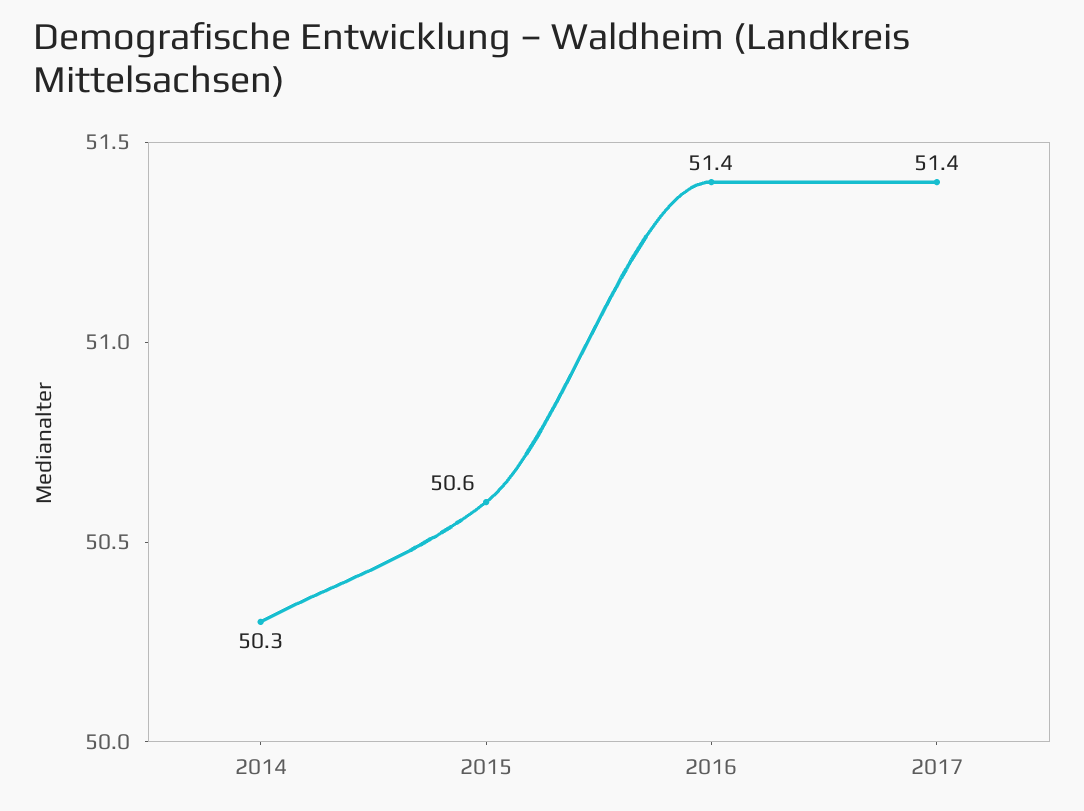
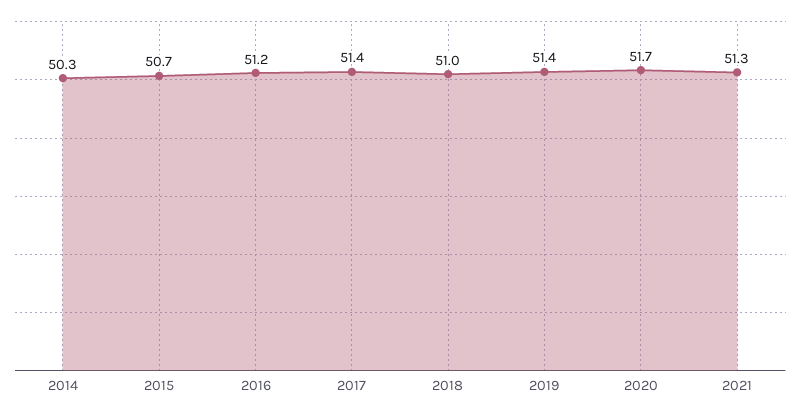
2015: 50.6 -> 50.7
2016: 51.4 -> 51.2
2018: none -> 51
2019: none -> 51.4
2020: none -> 51.7
2021: none -> 51.3

